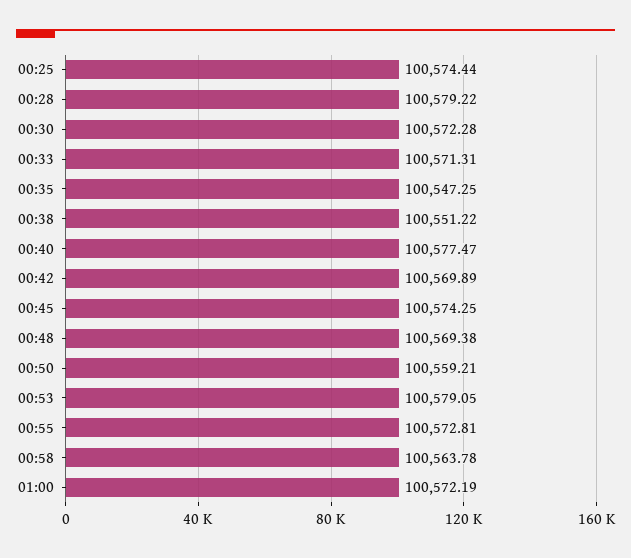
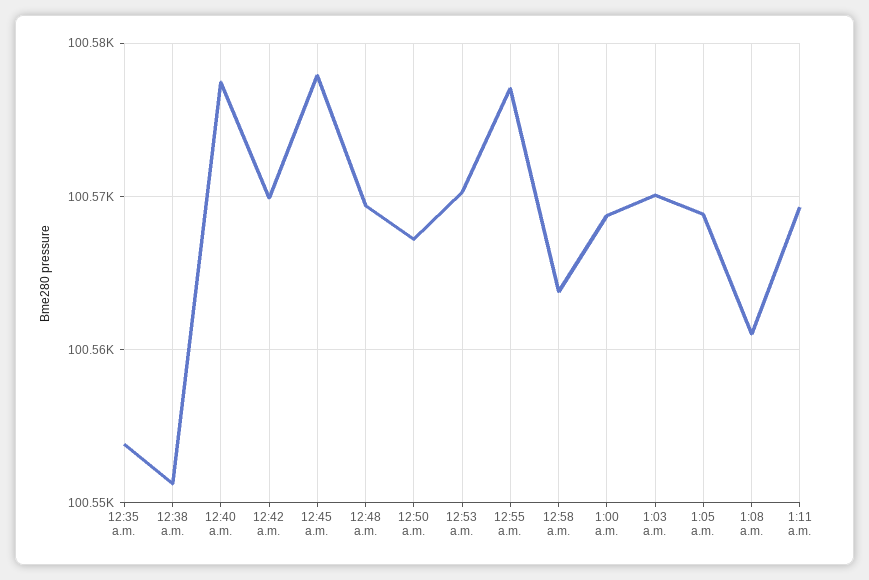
00:25: 100574.44 -> none
00:28: 100579.22 -> none
00:30: 100572.28 -> none
00:33: 100571.31 -> none
00:35: 100547.25 -> 100554
00:45: 100574.25 -> 100578
00:50: 100559.21 -> 100567
00:53: 100579.05 -> 100570
00:55: 100572.81 -> 100577
01:00: 100572.19 -> 100569
1:03 a.m.: none -> 100570
1:05 a.m.: none -> 100569
1:08 a.m.: none -> 100561
1:11 a.m.: none -> 100569

